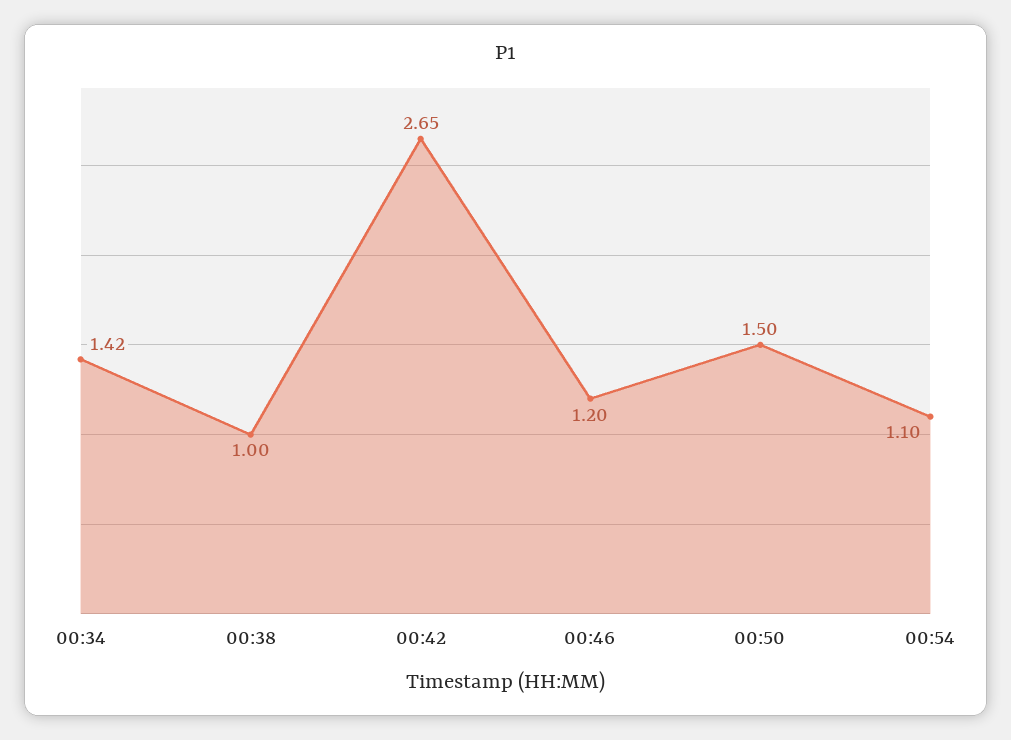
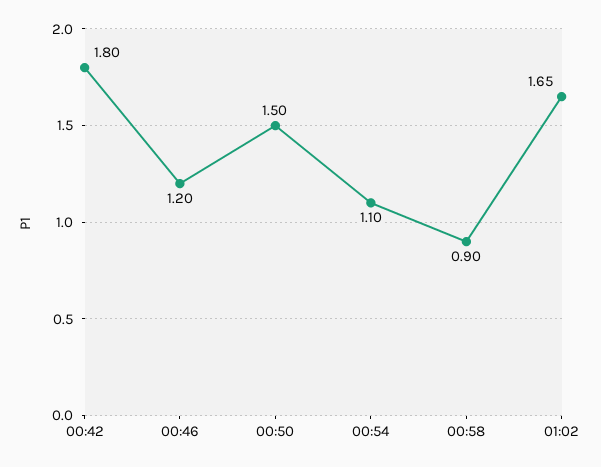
00:34: 1.42 -> none
00:38: 1 -> none
00:42: 2.65 -> 1.8
00:58: none -> 0.9
01:02: none -> 1.65

